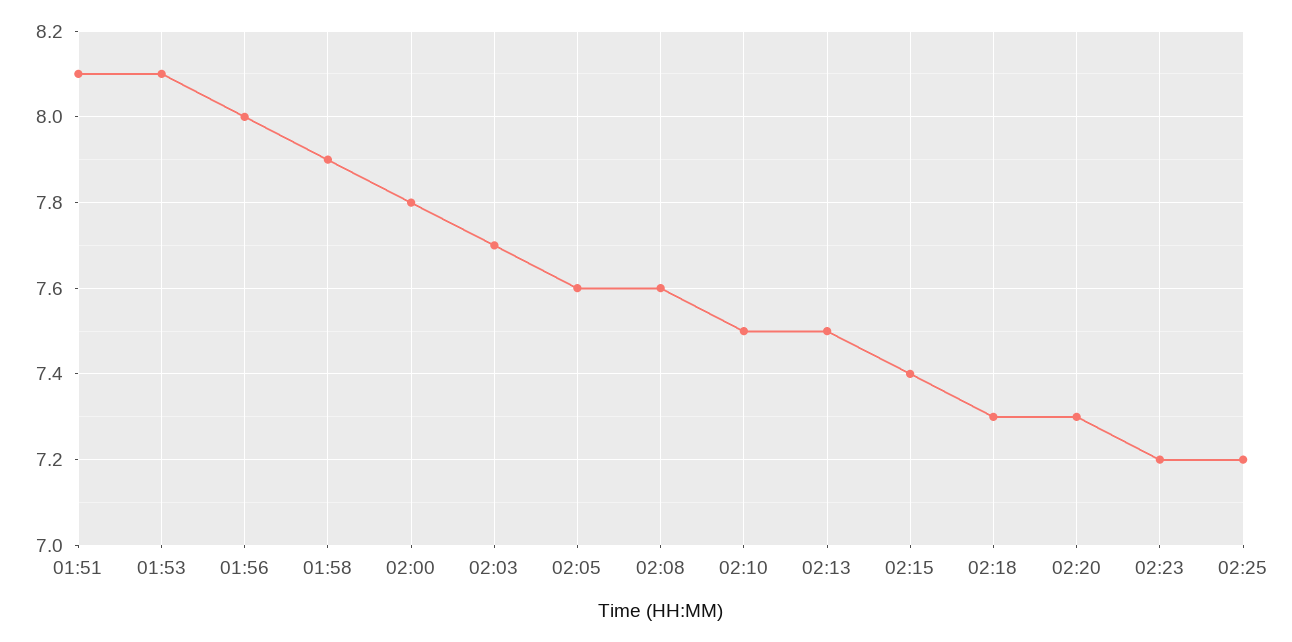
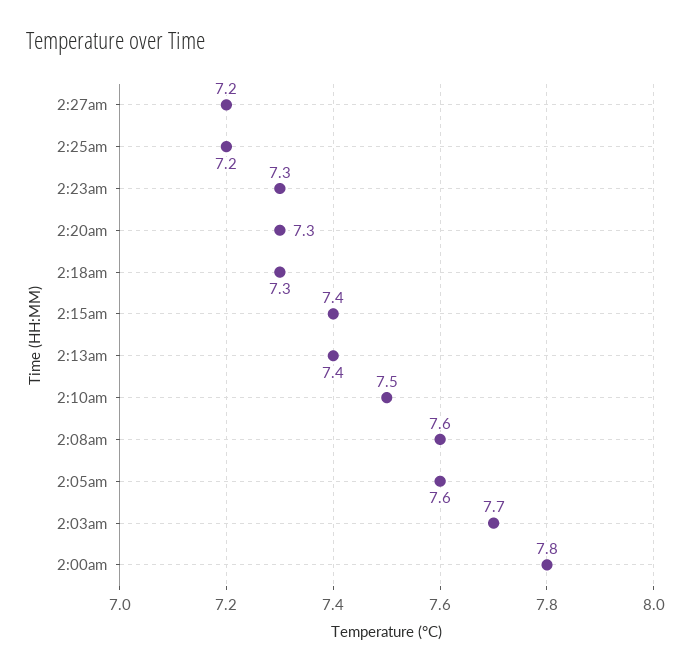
01:51: 8.1 -> none
01:53: 8.1 -> none
01:56: 8 -> none
01:58: 7.9 -> none
02:13: 7.5 -> 7.4
02:23: 7.2 -> 7.3
2:27am: none -> 7.2

